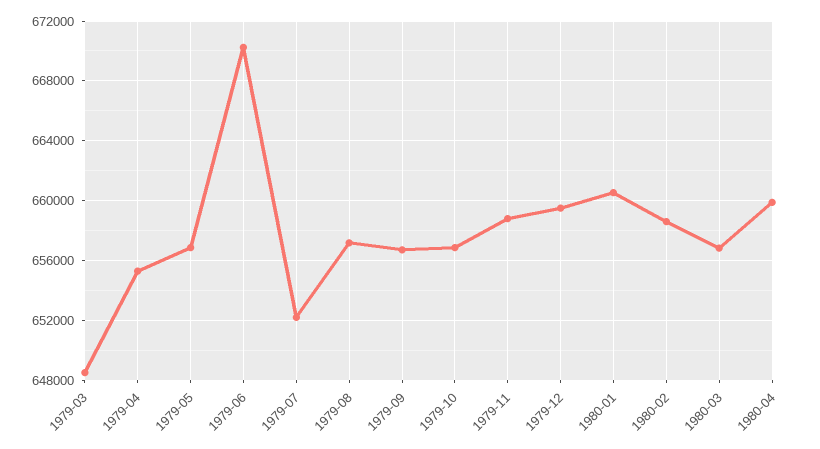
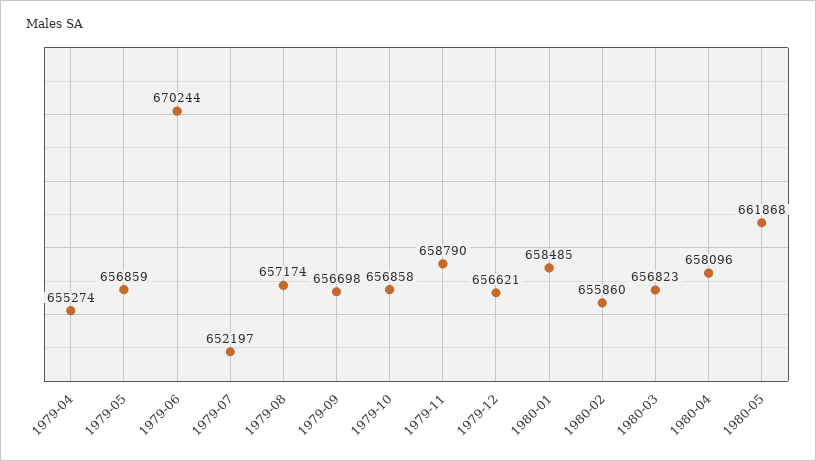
1979-03: 648500 -> none
1979-12: 659500 -> 656621
1980-01: 660500 -> 658485
1980-02: 658500 -> 655860
1980-04: 660000 -> 658096
1980-05: none -> 661868

